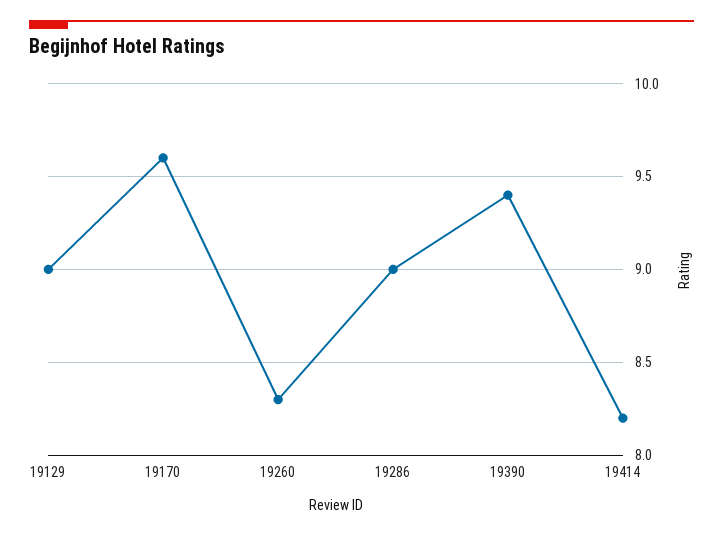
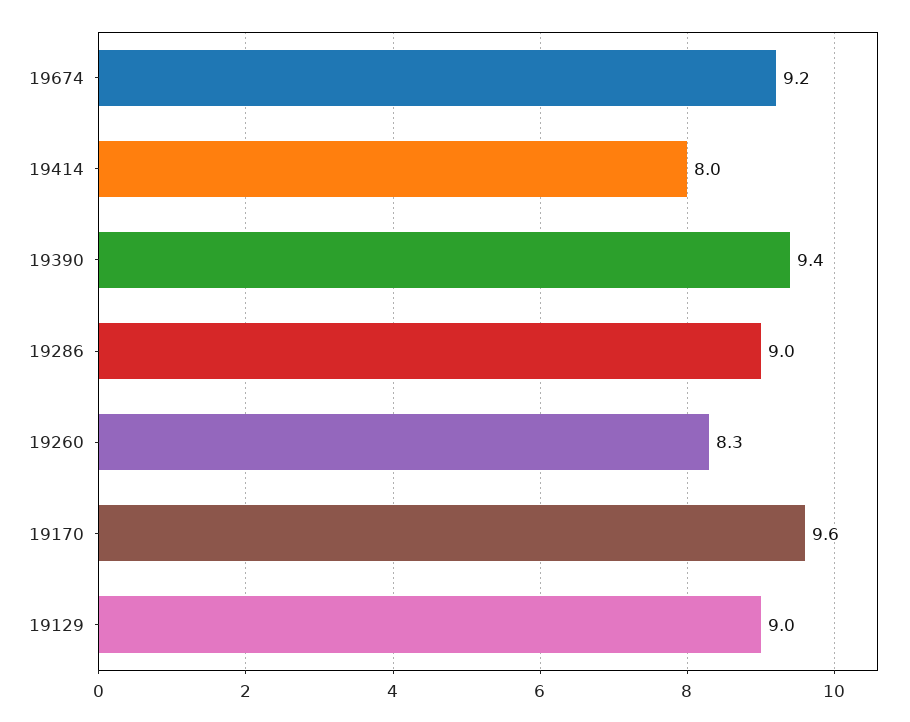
19414: 8.2 -> 8
19674: none -> 9.2

